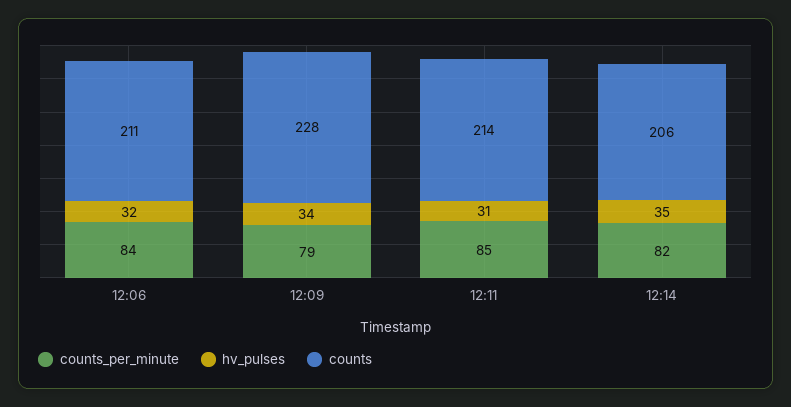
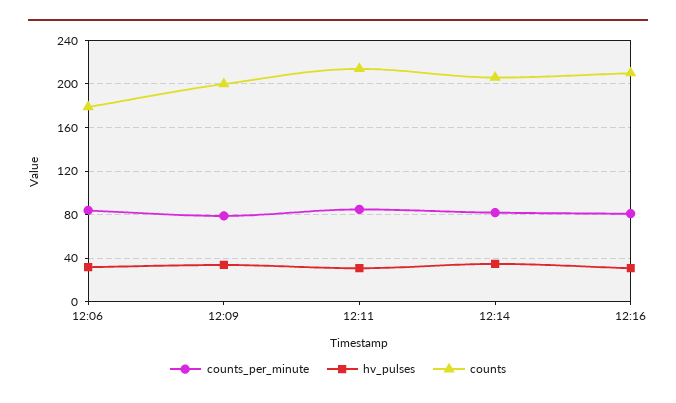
counts, 12:06: 211 -> 180
counts, 12:09: 228 -> 200
counts_per_minute, 12:16: none -> 80
hv_pulses, 12:16: none -> 30
counts, 12:16: none -> 210

